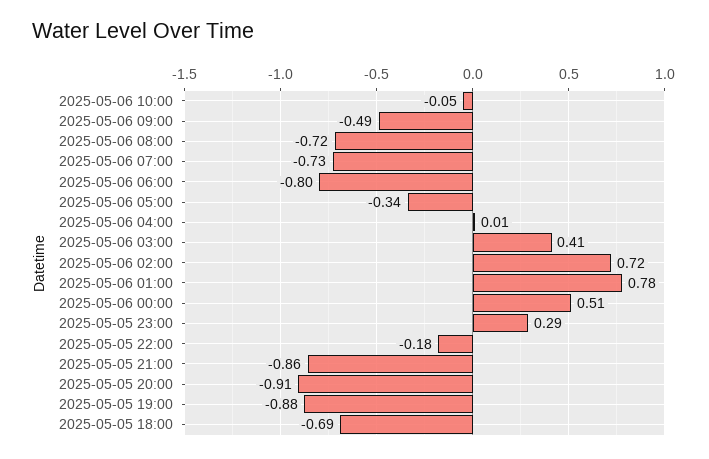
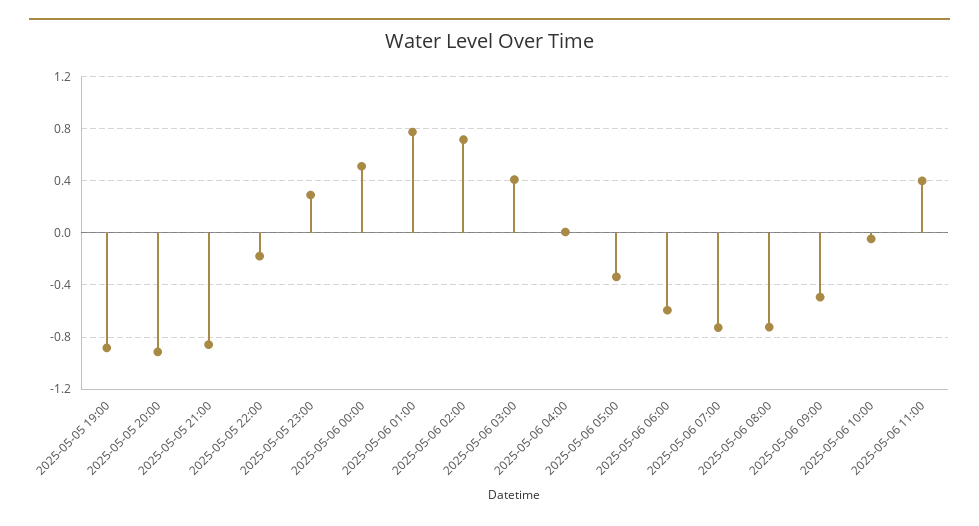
2025-05-06 06:00: -0.8 -> -0.6
2025-05-05 18:00: -0.69 -> none
2025-05-06 11:00: none -> 0.4

